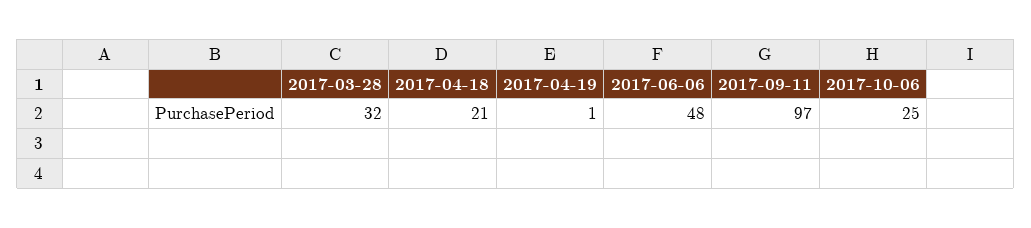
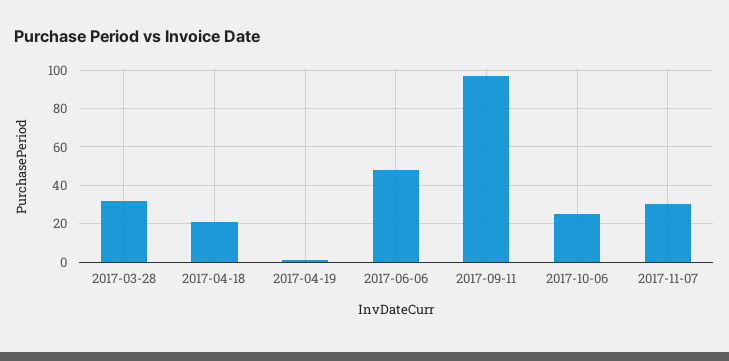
2017-11-07: none -> 30

